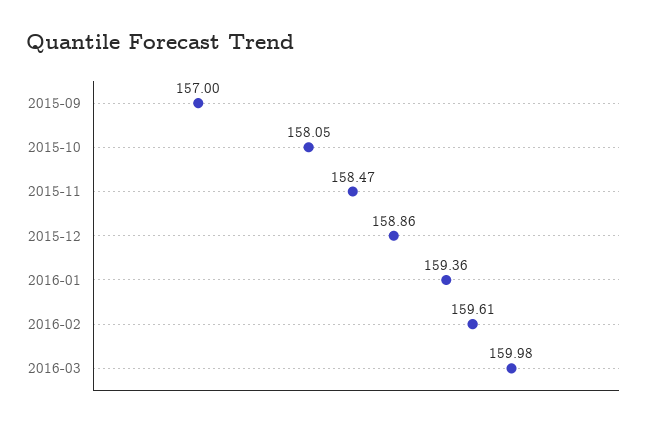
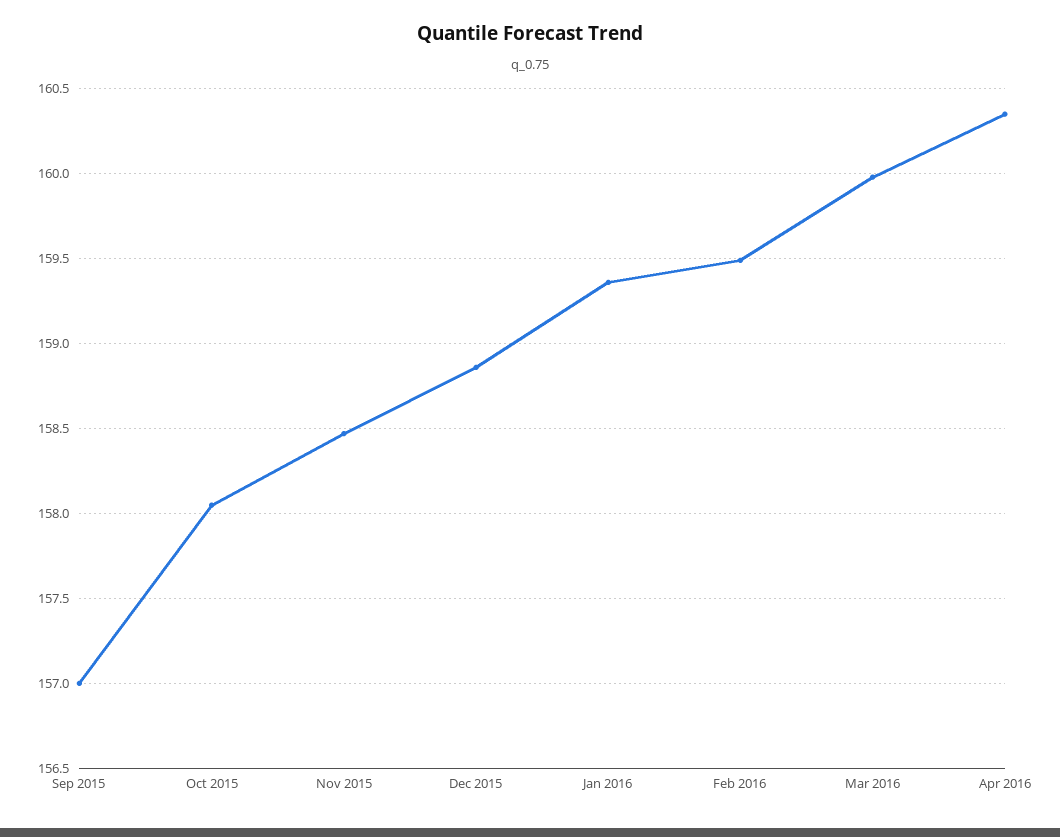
2016-02: 159.61 -> 159.5
Apr 2016: none -> 160.35

